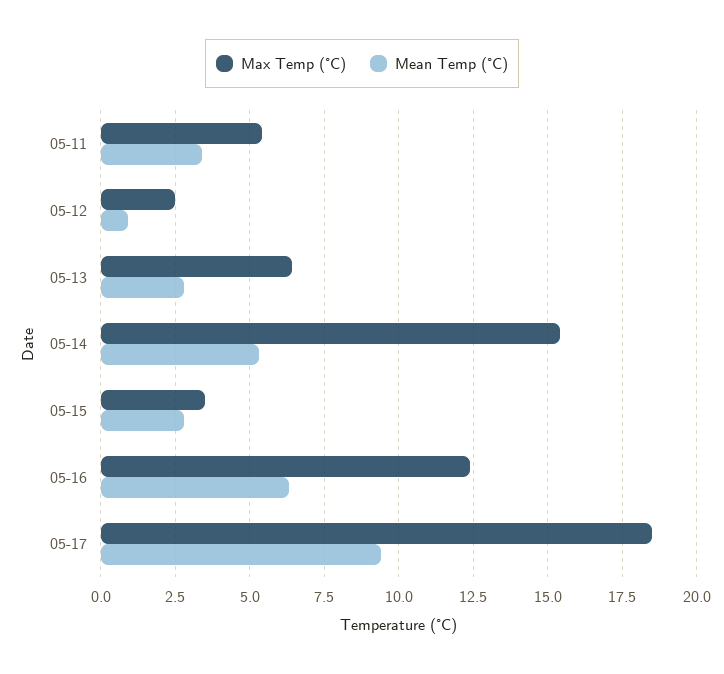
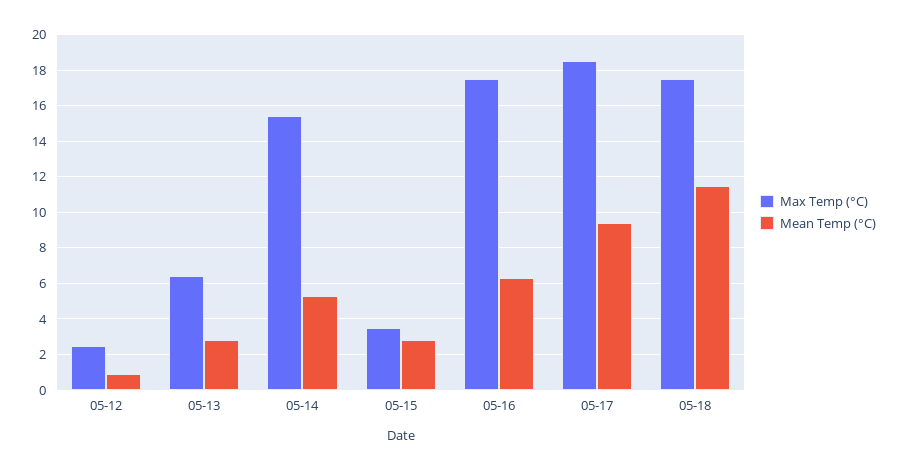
Max Temp (°C), 05-11: 5.5 -> none
Mean Temp (°C), 05-11: 3.5 -> none
Max Temp (°C), 05-16: 12.5 -> 17.5
Max Temp (°C), 05-18: none -> 17.5
Mean Temp (°C), 05-18: none -> 11.5

